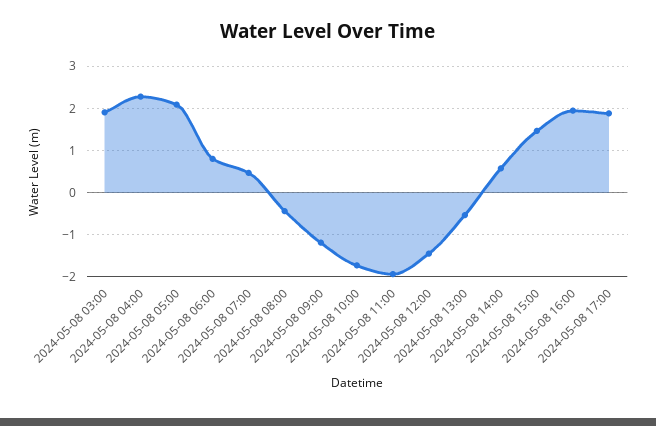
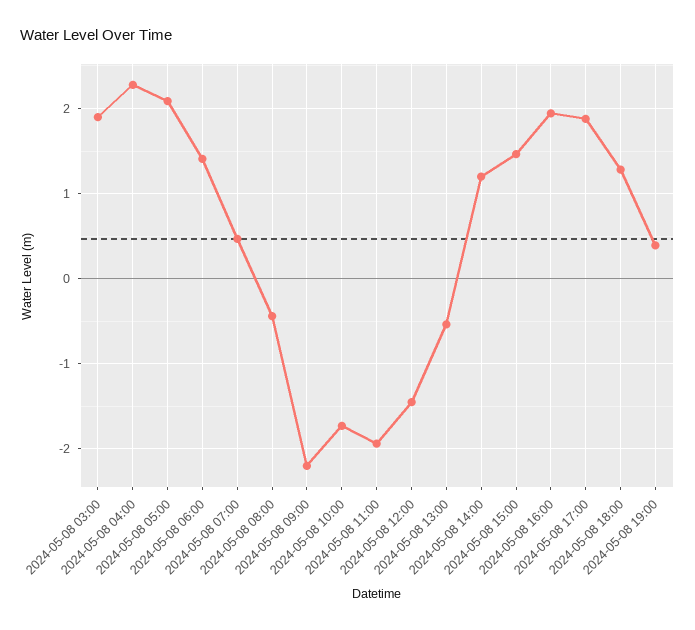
2024-05-08 06:00: 0.8 -> 1.4
2024-05-08 09:00: -1.2 -> -2.2
2024-05-08 14:00: 0.6 -> 1.2
2024-05-08 18:00: none -> 1.3
2024-05-08 19:00: none -> 0.4

